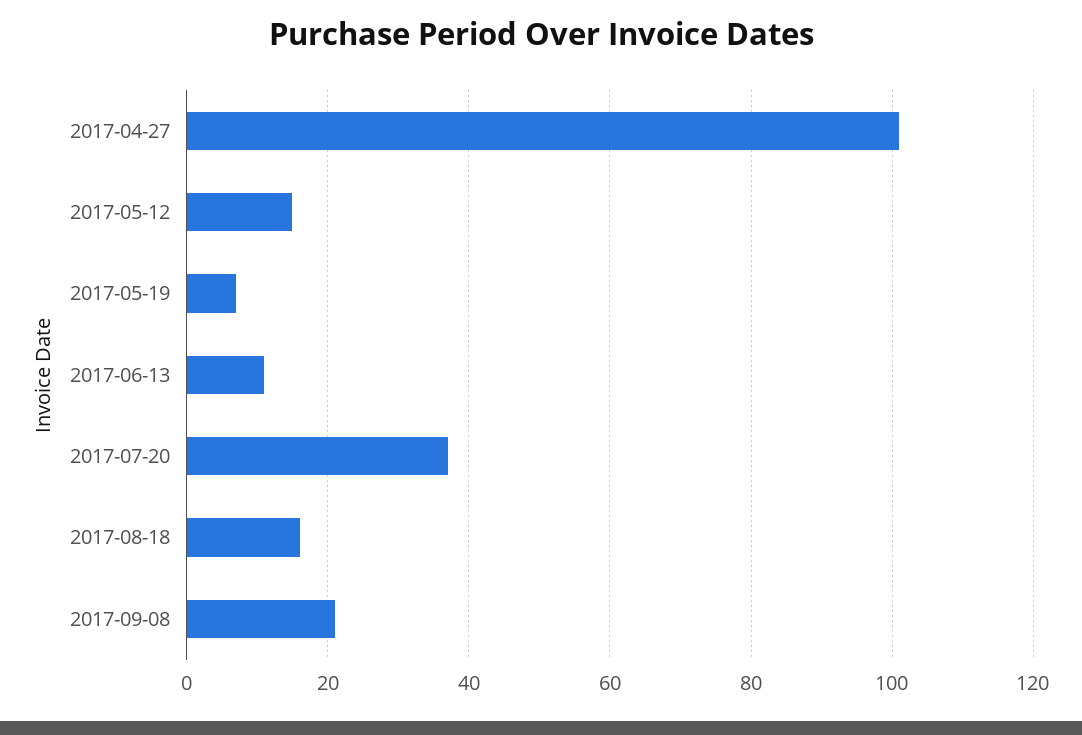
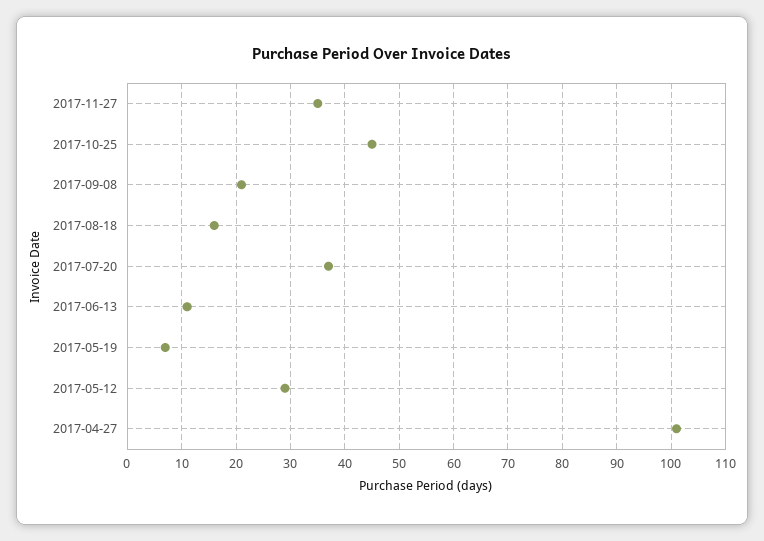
2017-05-12: 15 -> 30
2017-11-27: none -> 35
2017-10-25: none -> 45

